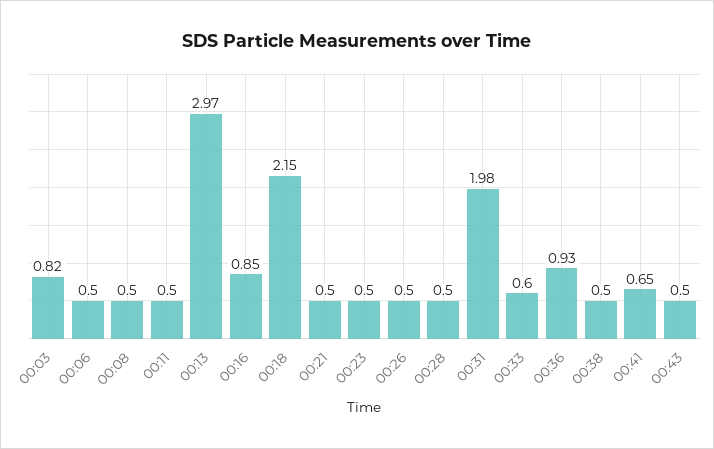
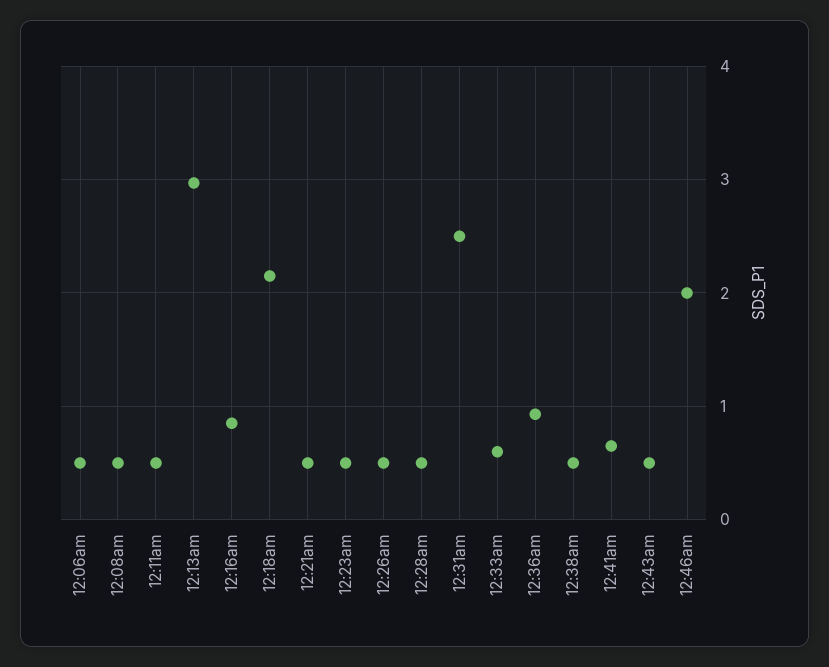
00:03: 0.82 -> none
00:31: 1.98 -> 2.5
12:46am: none -> 2

